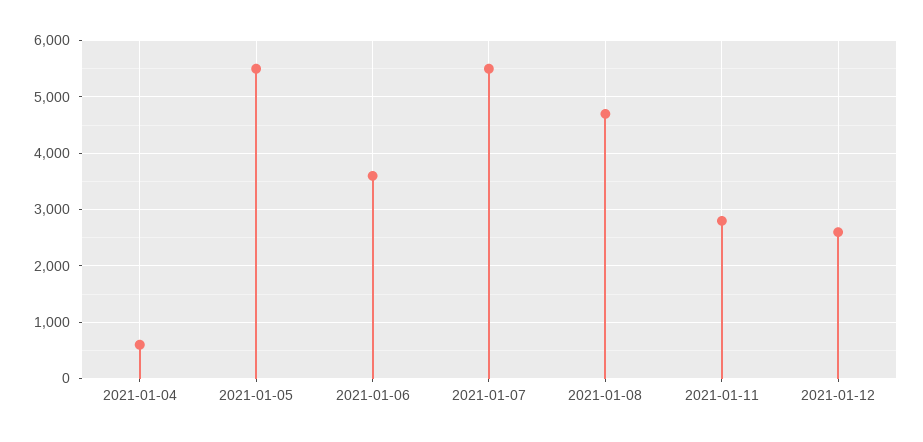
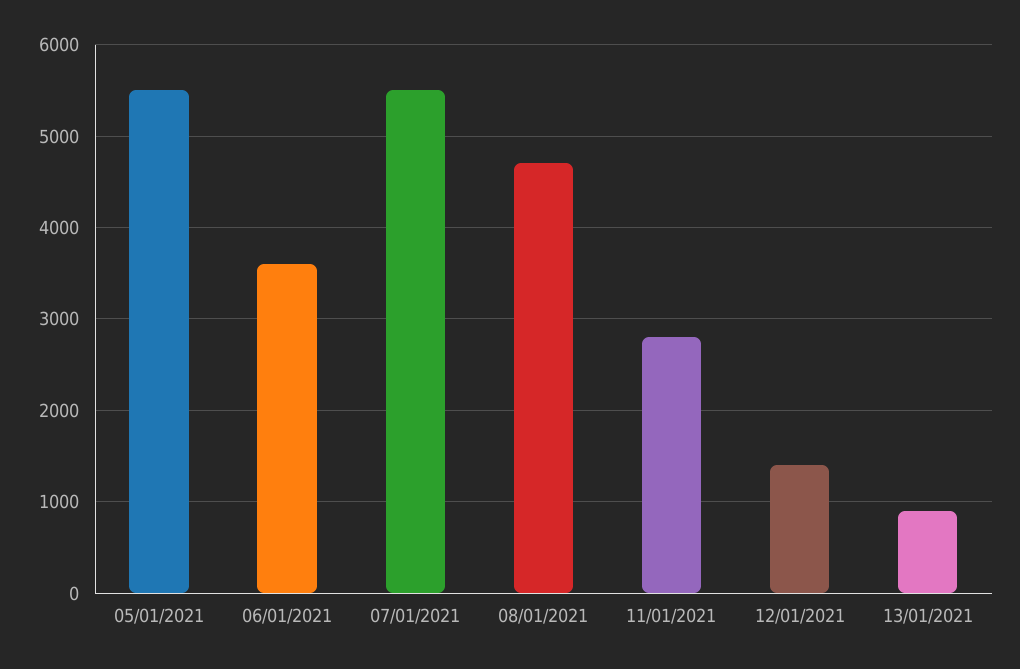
2021-01-04: 600 -> none
2021-01-12: 2600 -> 1400
13/01/2021: none -> 900

